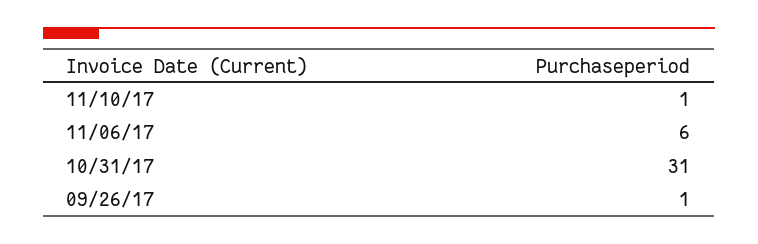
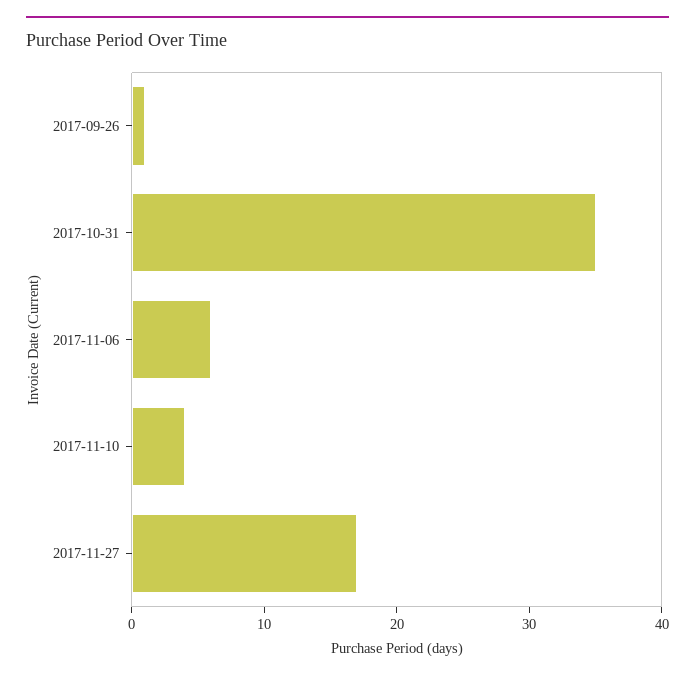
11/10/17: 1 -> 4
10/31/17: 31 -> 35
2017-11-27: none -> 17

